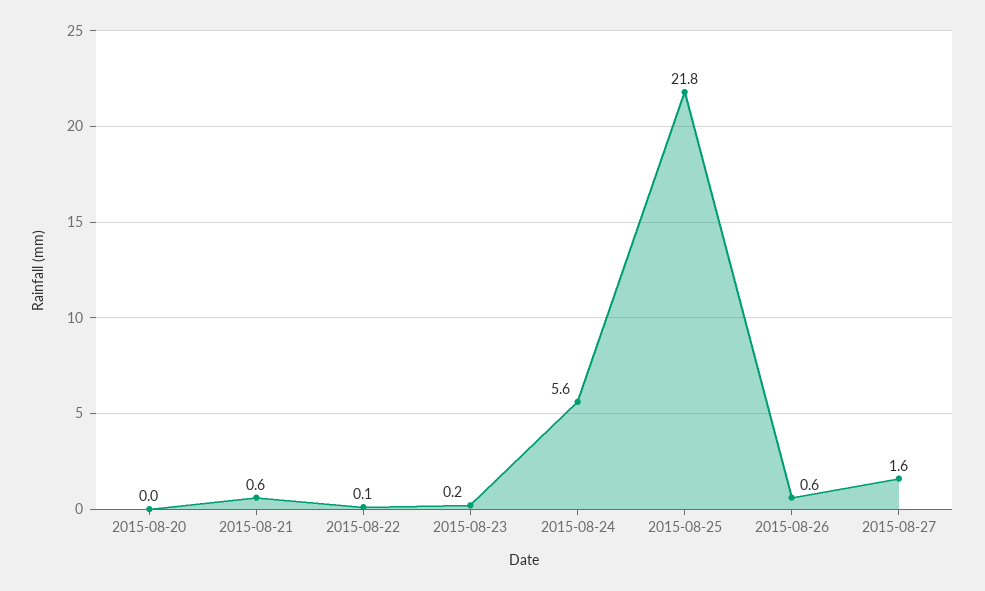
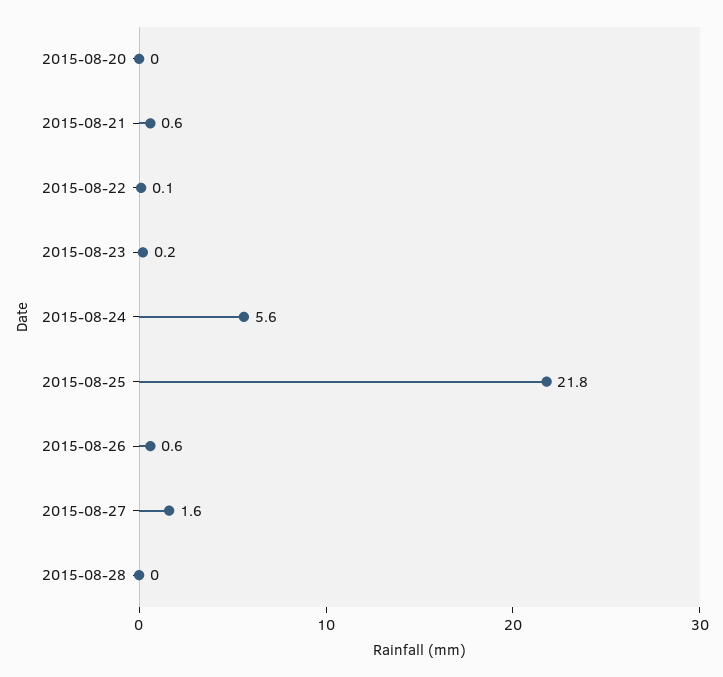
2015-08-28: none -> 0

